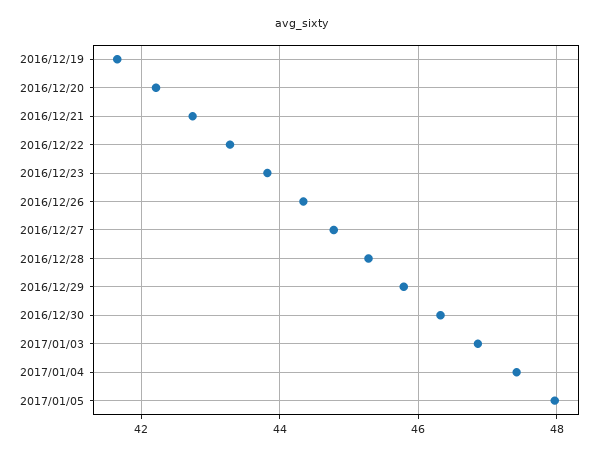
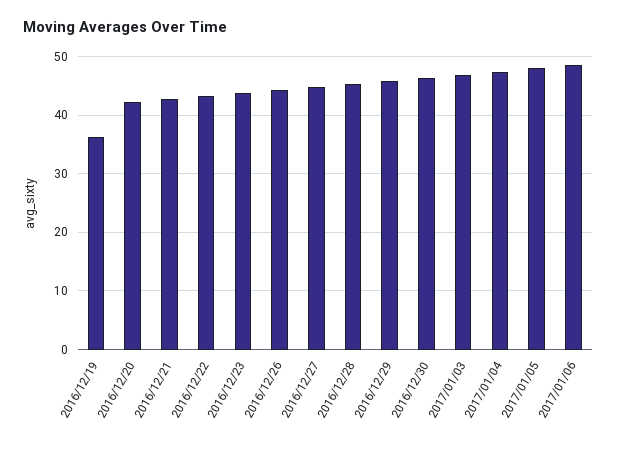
2016/12/19: 41.6 -> 36
2017/01/06: none -> 48

